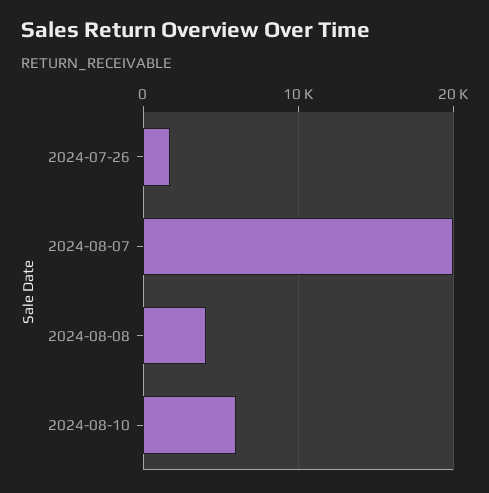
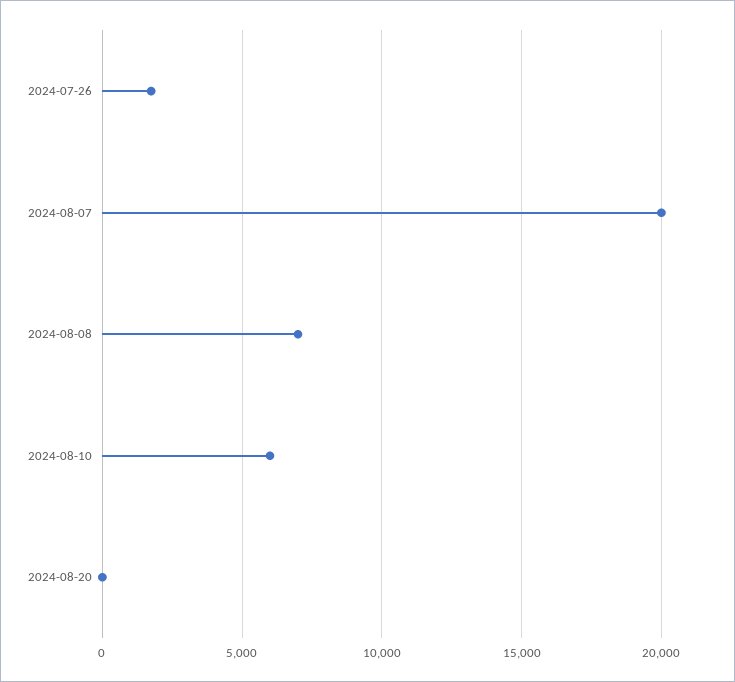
2024-08-08: 4000 -> 7000
2024-08-20: none -> 0

